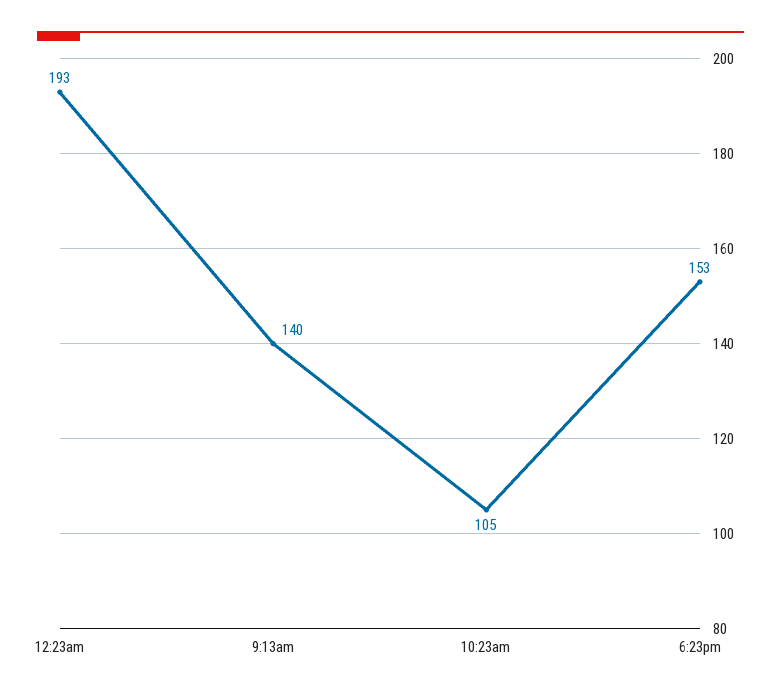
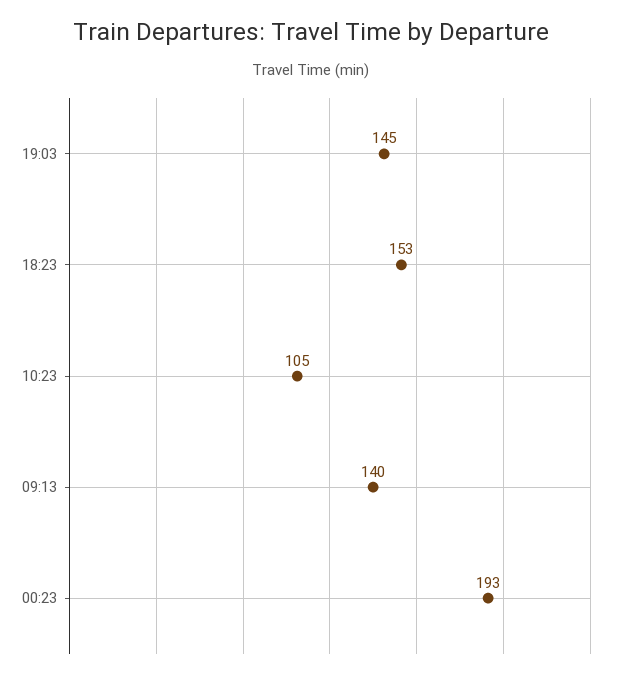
19:03: none -> 145

